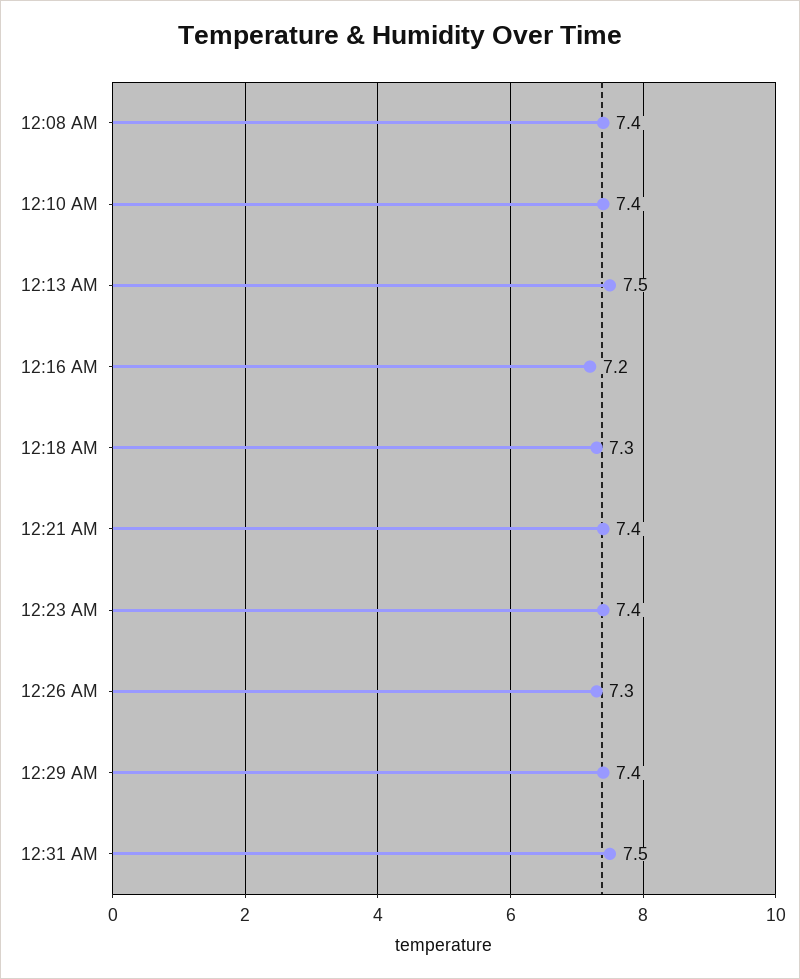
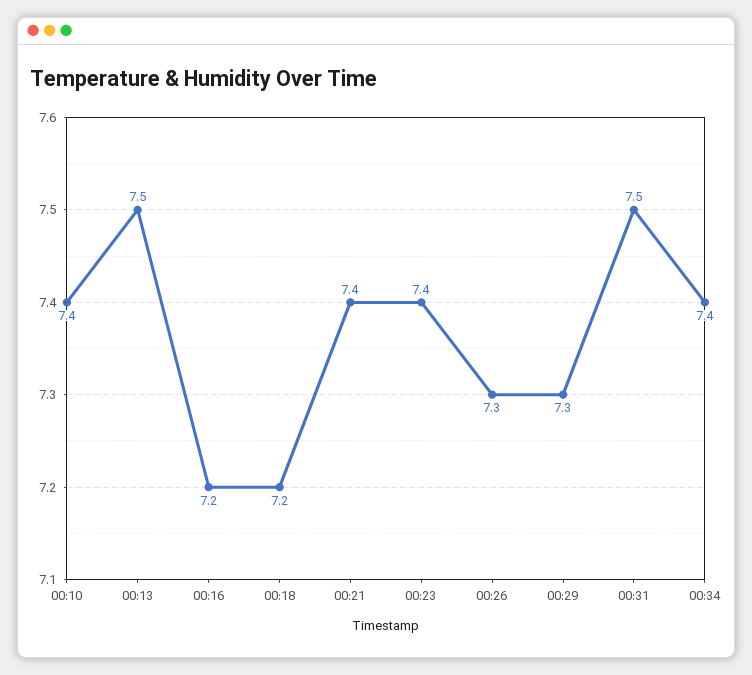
12:08 AM: 7.4 -> none
12:18 AM: 7.3 -> 7.2
12:29 AM: 7.4 -> 7.3
00:34: none -> 7.4

